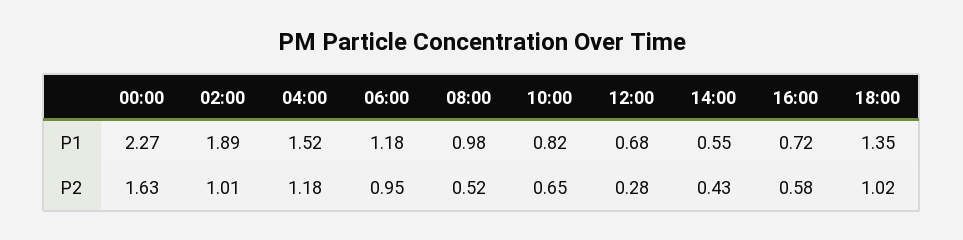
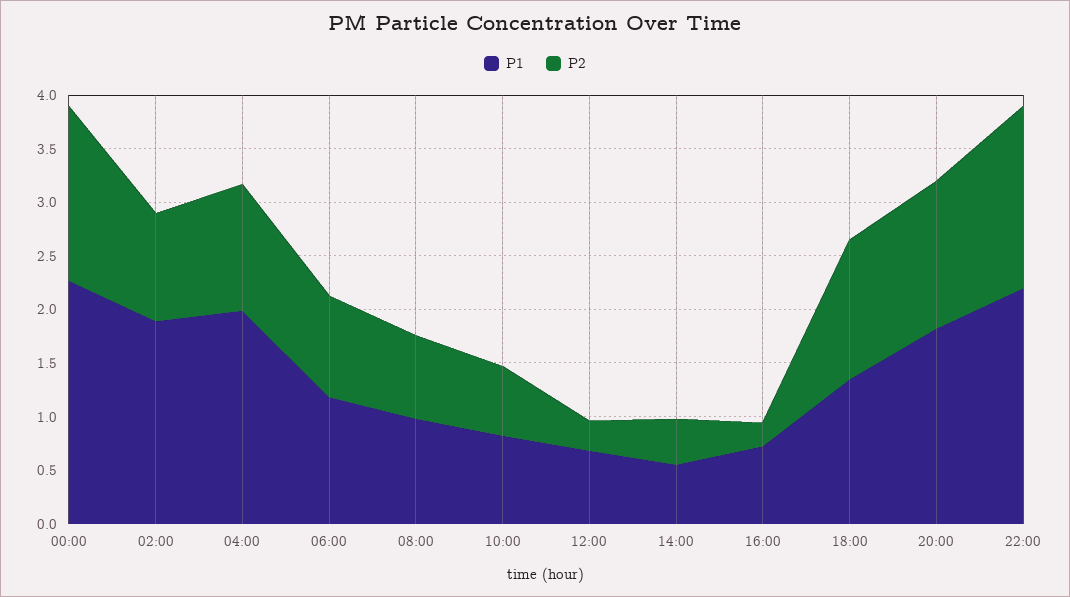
P1, 04:00: 1.52 -> 2
P2, 08:00: 0.52 -> 0.8
P2, 16:00: 0.58 -> 0.2
P2, 18:00: 1.02 -> 1.3
P1, 20:00: none -> 1.8
P2, 20:00: none -> 1.4
P1, 22:00: none -> 2.2
P2, 22:00: none -> 1.7

